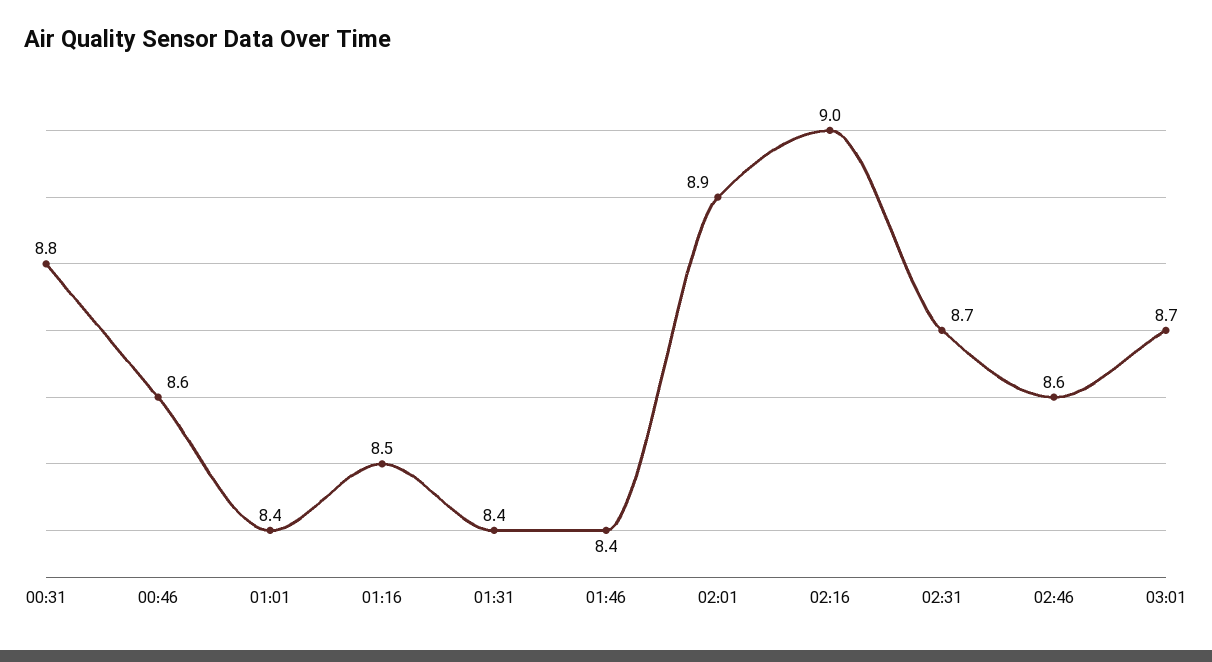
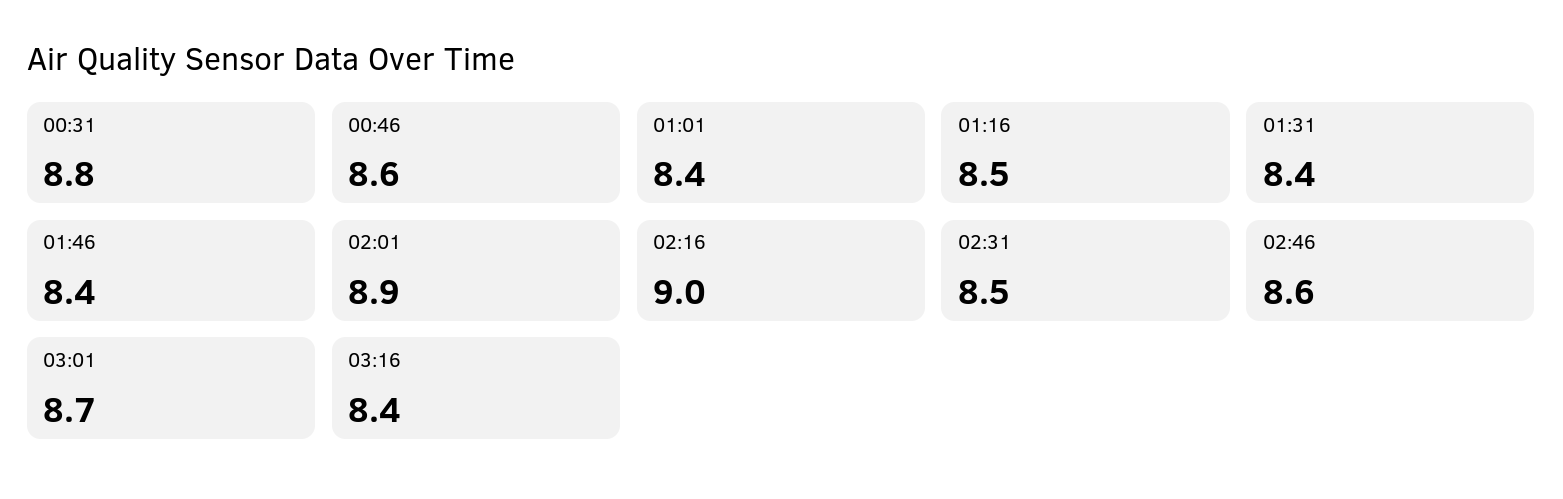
02:31: 8.7 -> 8.5
03:16: none -> 8.4

